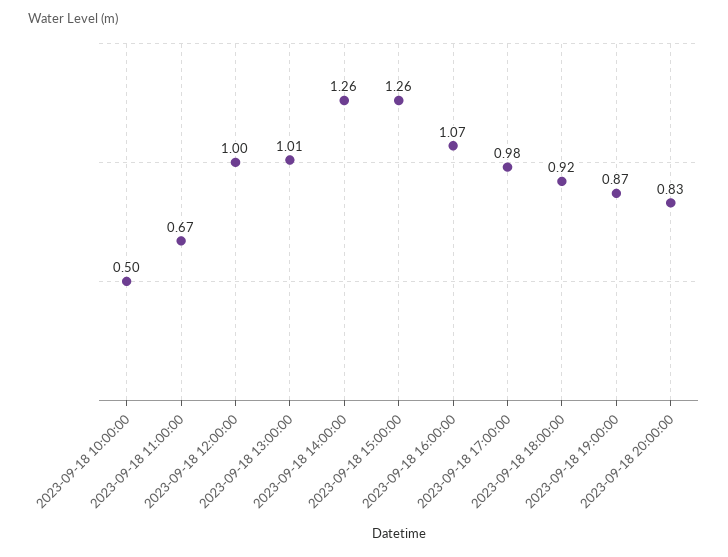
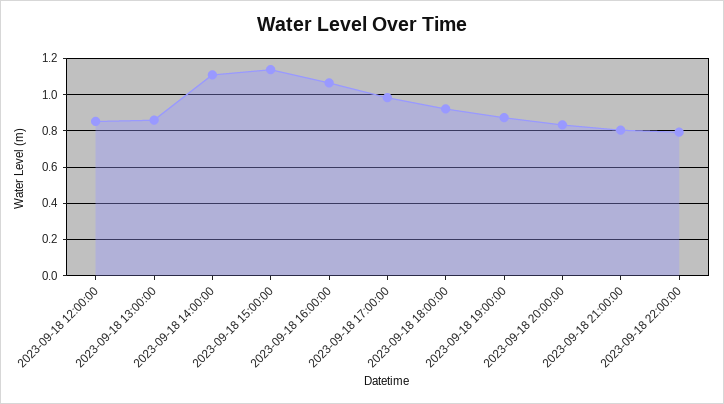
2023-09-18 10:00:00: 0.5 -> none
2023-09-18 11:00:00: 0.67 -> none
2023-09-18 12:00:00: 1 -> 0.85
2023-09-18 13:00:00: 1.01 -> 0.85
2023-09-18 14:00:00: 1.26 -> 1.1
2023-09-18 15:00:00: 1.26 -> 1.15
2023-09-18 21:00:00: none -> 0.8
2023-09-18 22:00:00: none -> 0.8

